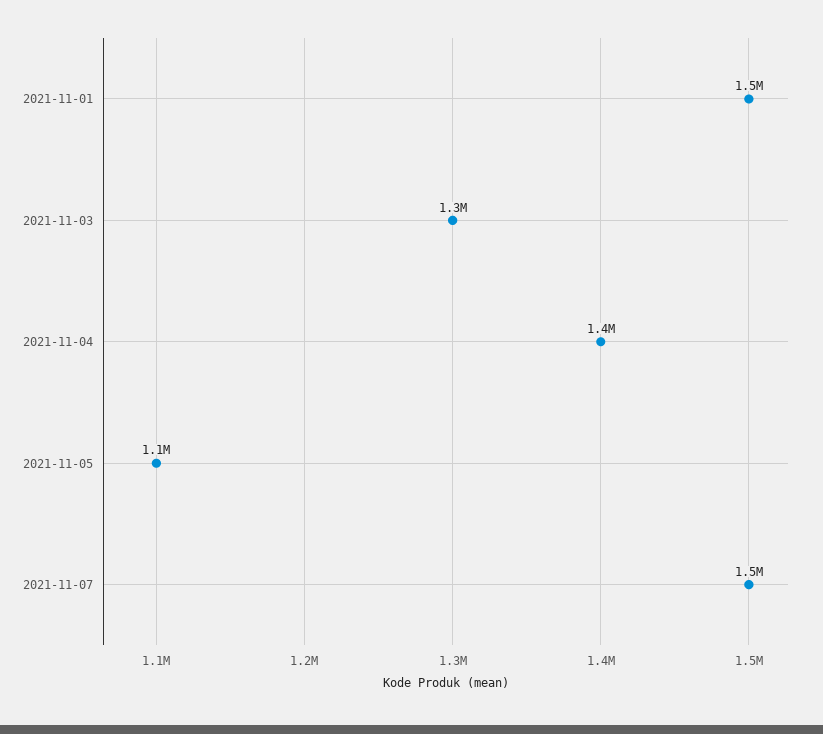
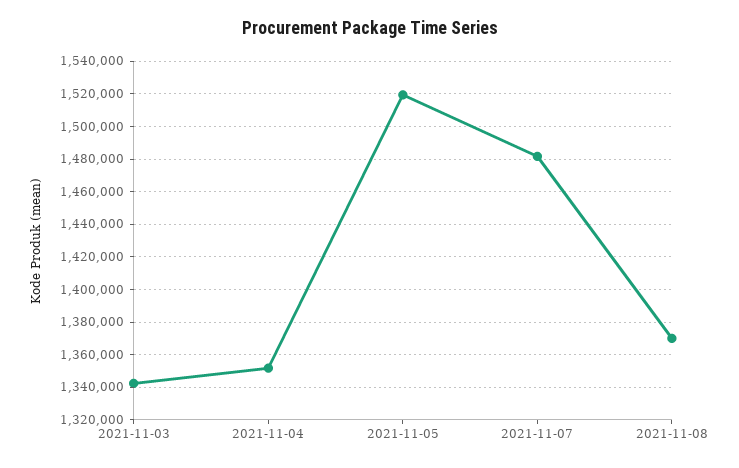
2021-11-01: 1500000 -> none
2021-11-05: 1100000 -> 1520000
2021-11-08: none -> 1370000

